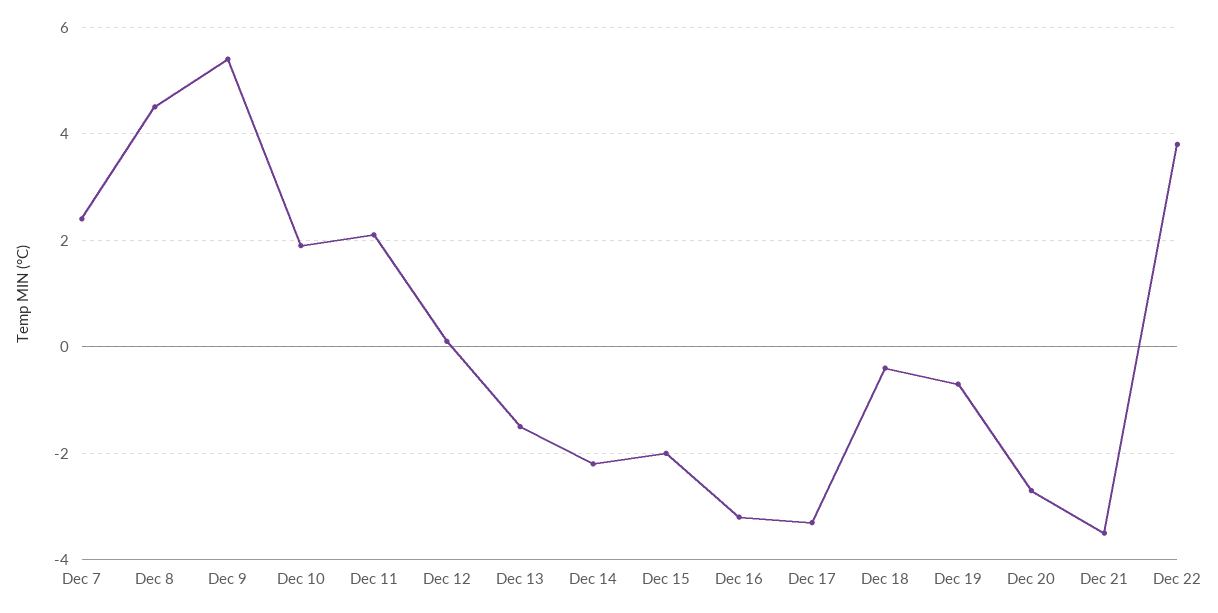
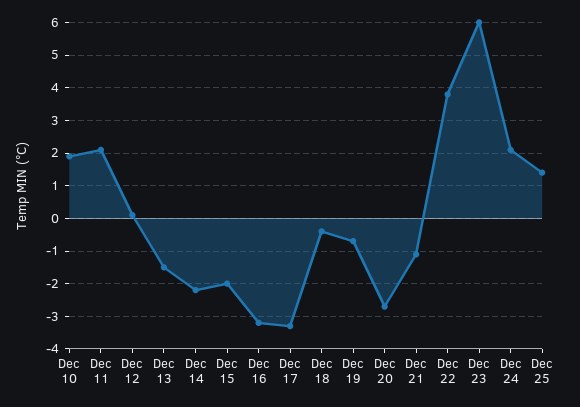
Dec 7: 2.5 -> none
Dec 8: 4.5 -> none
Dec 9: 5.5 -> none
Dec 21: -3.5 -> -1
Dec 23: none -> 6
Dec 24: none -> 2
Dec 25: none -> 1.5

